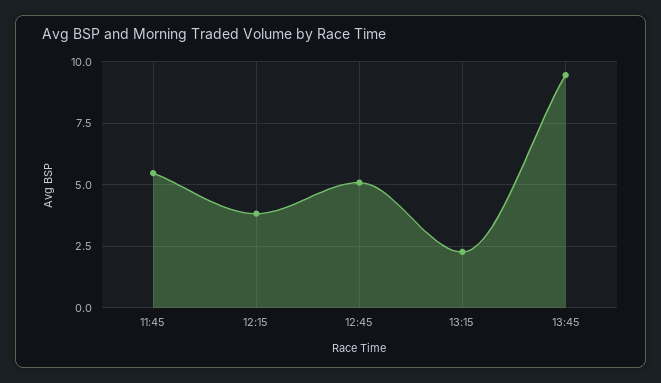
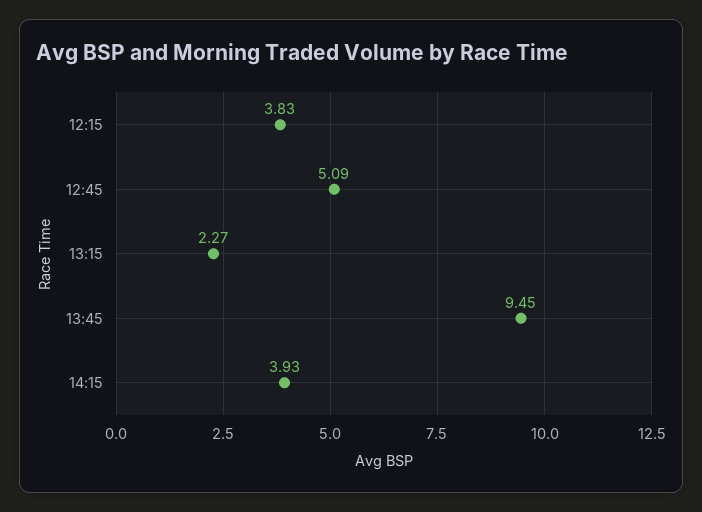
11:45: 5.5 -> none
14:15: none -> 3.93

